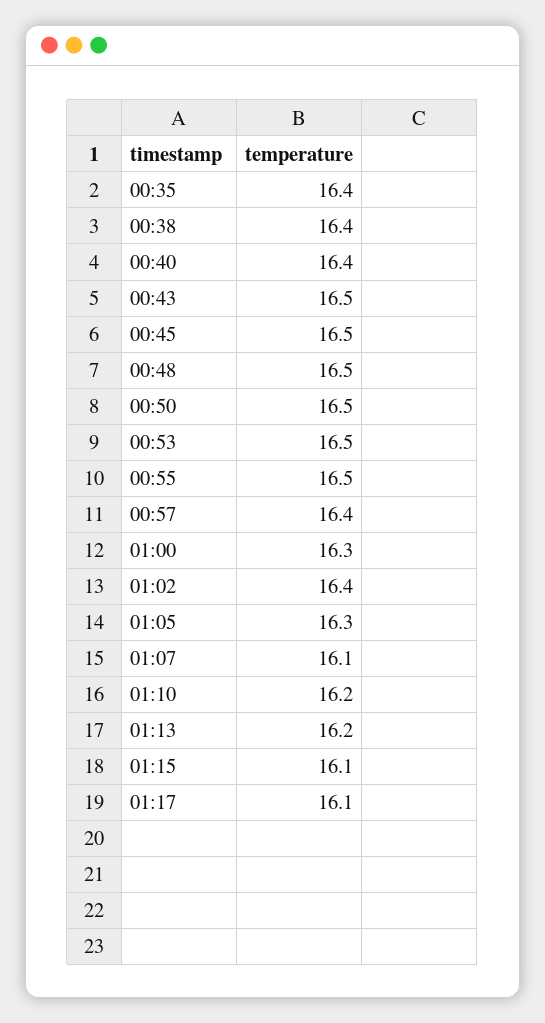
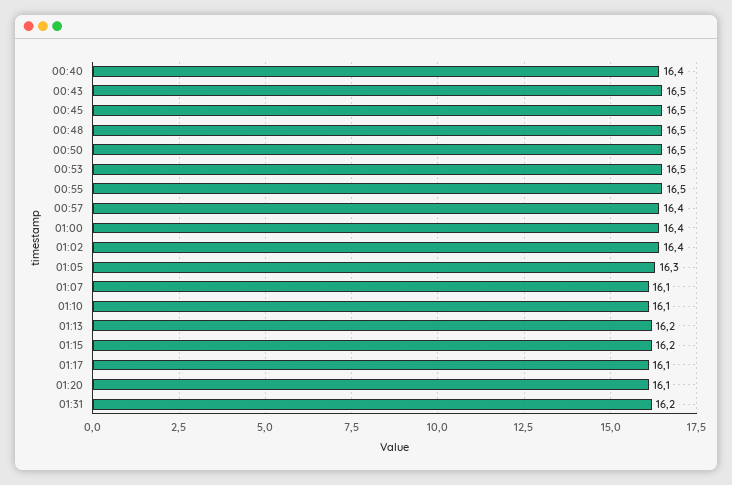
00:35: 16.4 -> none
00:38: 16.4 -> none
01:00: 16.3 -> 16.4
01:10: 16.2 -> 16.1
01:15: 16.1 -> 16.2
01:20: none -> 16.1
01:31: none -> 16.2

